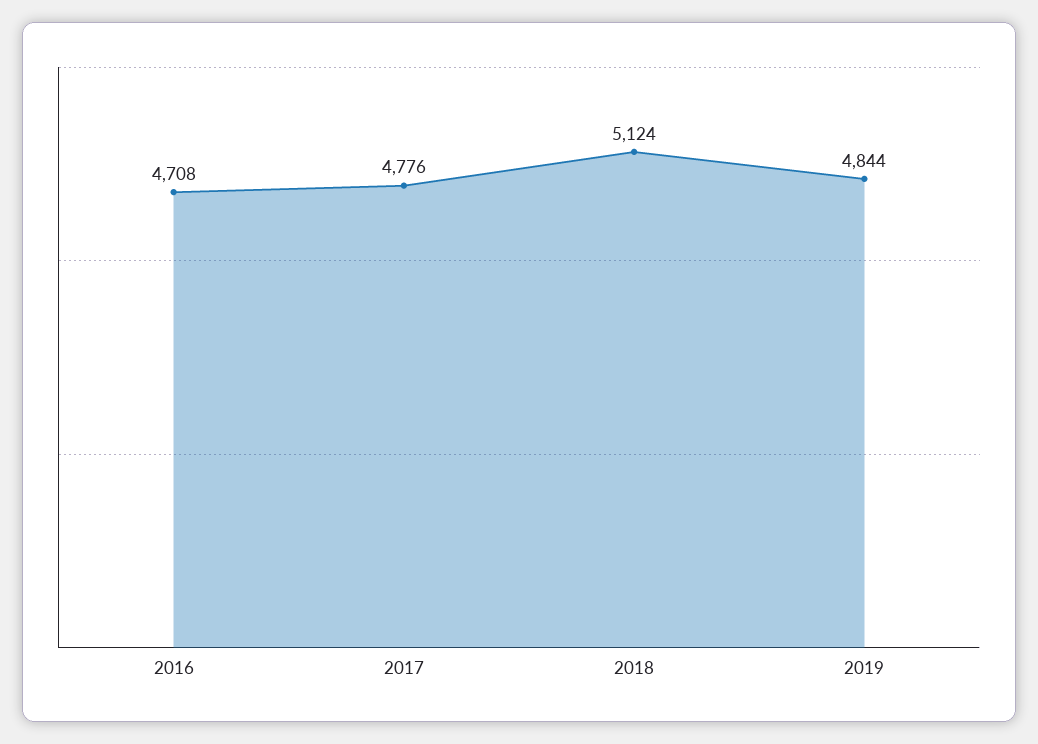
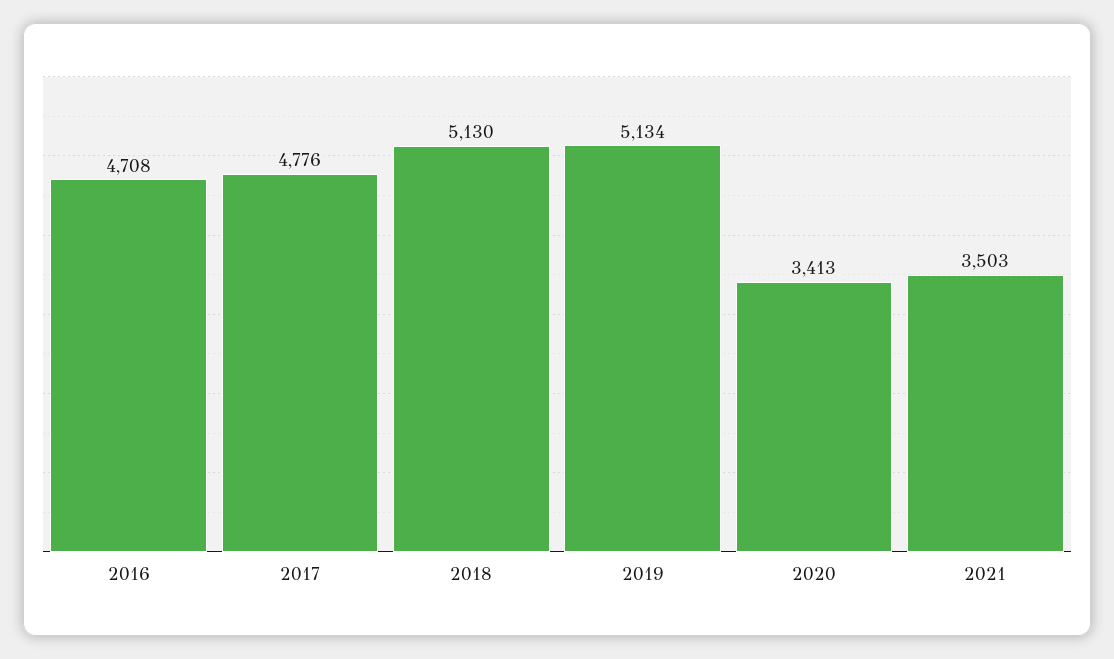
2018: 5124 -> 5130
2019: 4844 -> 5134
2020: none -> 3413
2021: none -> 3503

